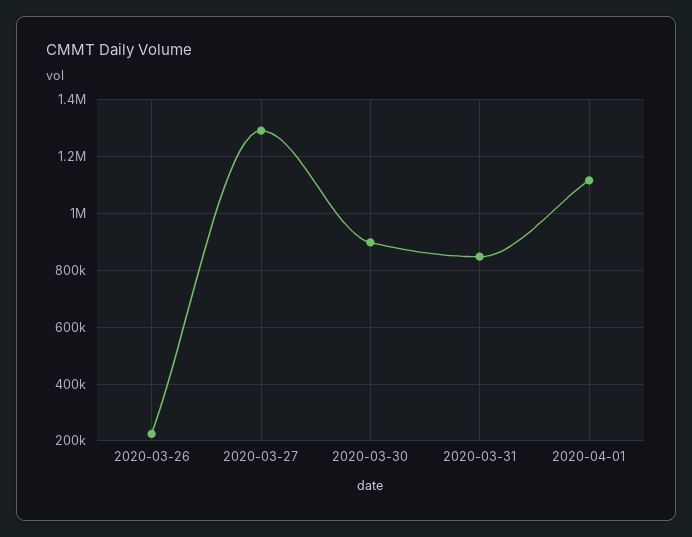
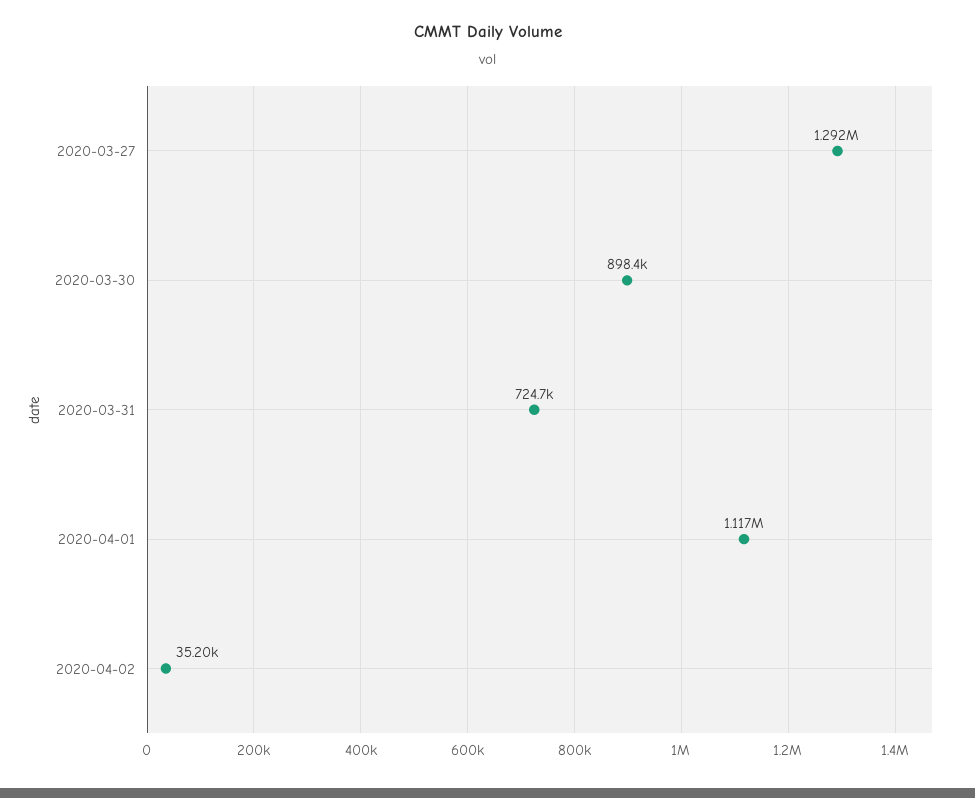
2020-03-26: 225000 -> none
2020-03-31: 850000 -> 724700
2020-04-02: none -> 35200

